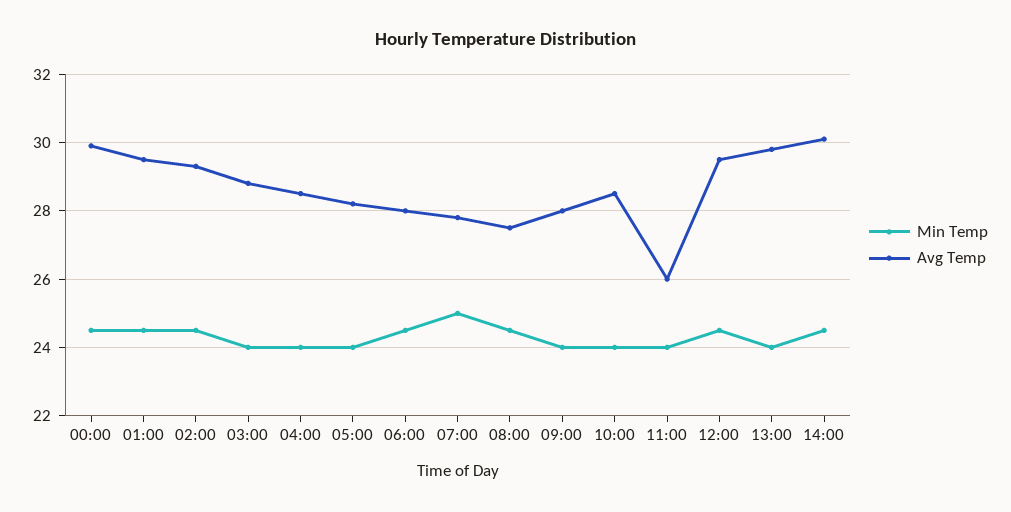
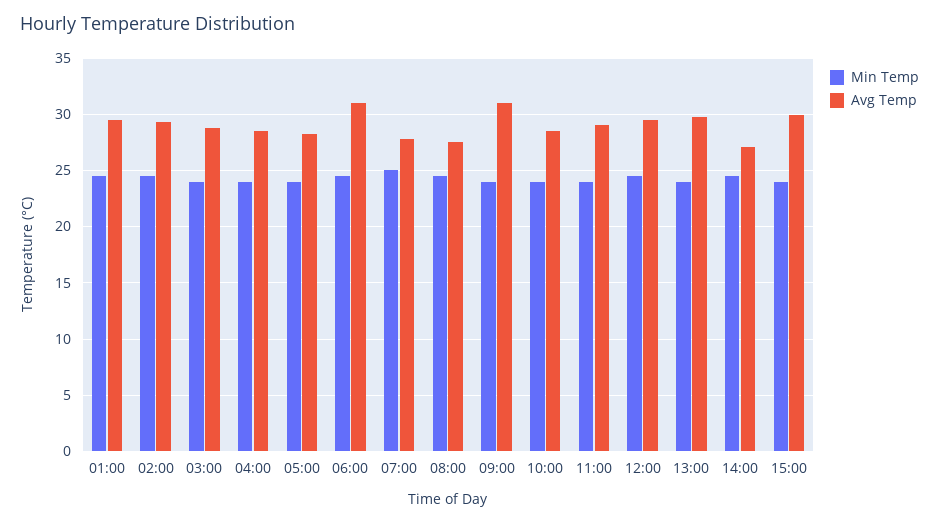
Min Temp, 00:00: 24.5 -> none
Avg Temp, 00:00: 30 -> none
Avg Temp, 06:00: 28 -> 31
Avg Temp, 09:00: 28 -> 31
Avg Temp, 11:00: 26 -> 29
Avg Temp, 14:00: 30 -> 27
Min Temp, 15:00: none -> 24
Avg Temp, 15:00: none -> 30

